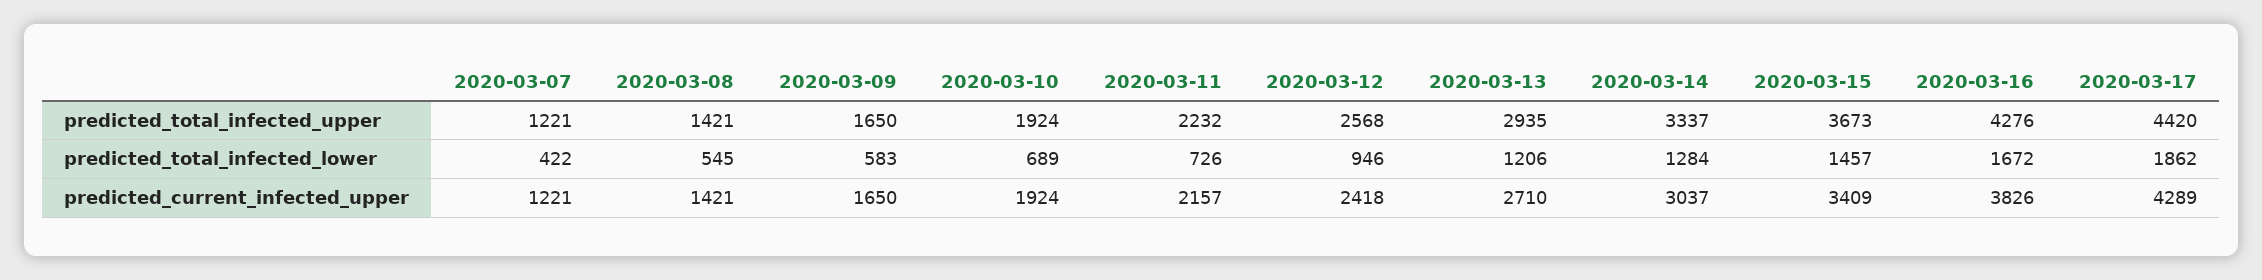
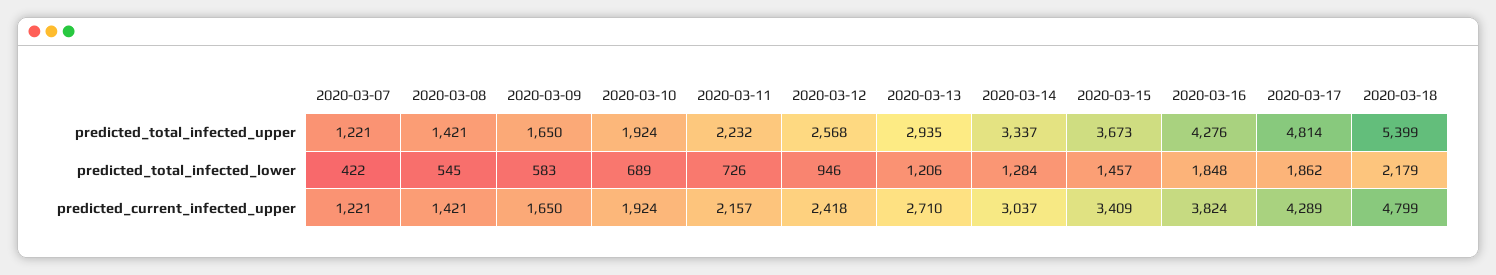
2020-03-17, predicted_total_infected_upper: 4420 -> 4814
2020-03-16, predicted_total_infected_lower: 1672 -> 1848
2020-03-16, predicted_current_infected_upper: 3826 -> 3824
2020-03-18, predicted_total_infected_upper: none -> 5399
2020-03-18, predicted_total_infected_lower: none -> 2179
2020-03-18, predicted_current_infected_upper: none -> 4799

